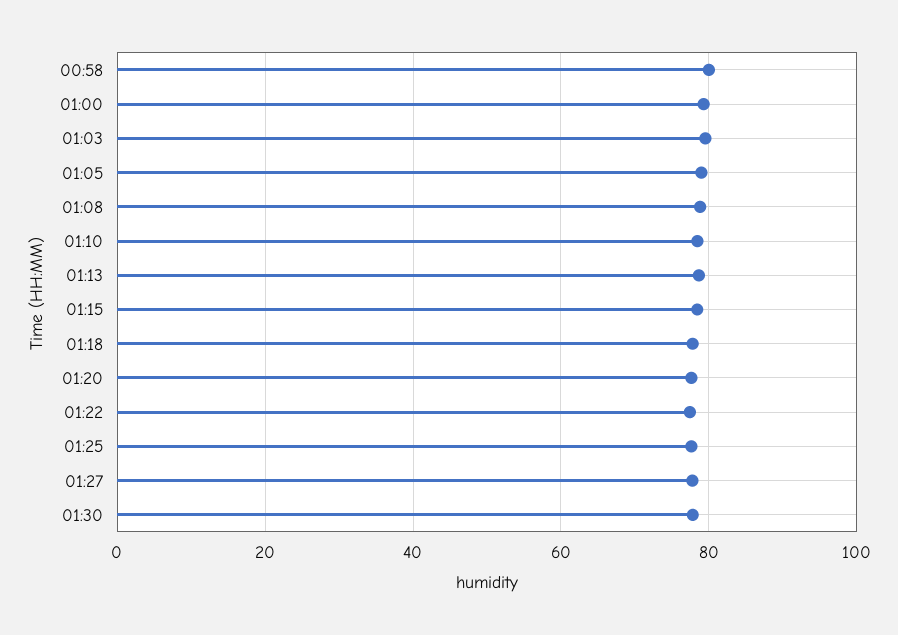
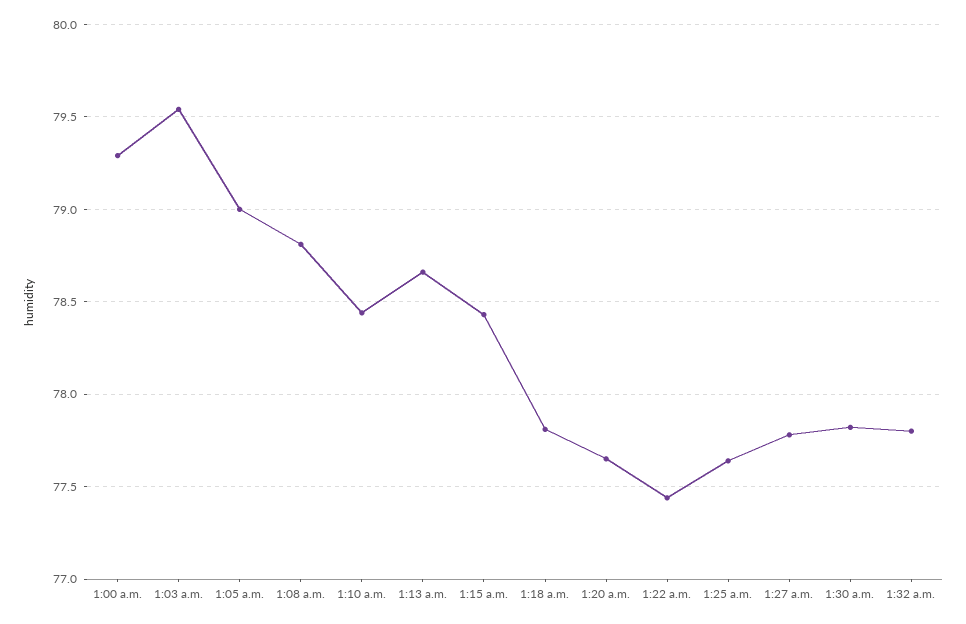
00:58: 80 -> none
1:32 a.m.: none -> 77.8

